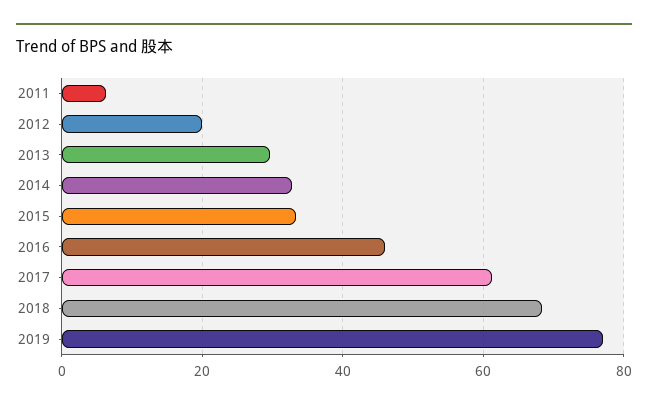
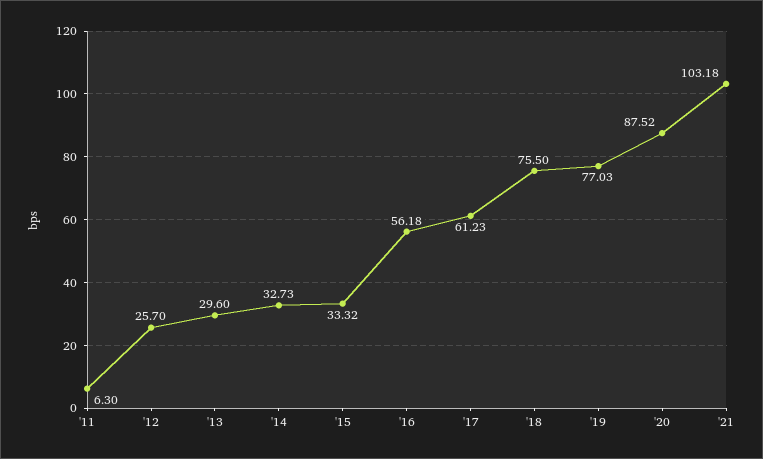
2012: 20 -> 25.7
2016: 46 -> 56.18
2018: 68 -> 75.5
'20: none -> 87.52
'21: none -> 103.18

